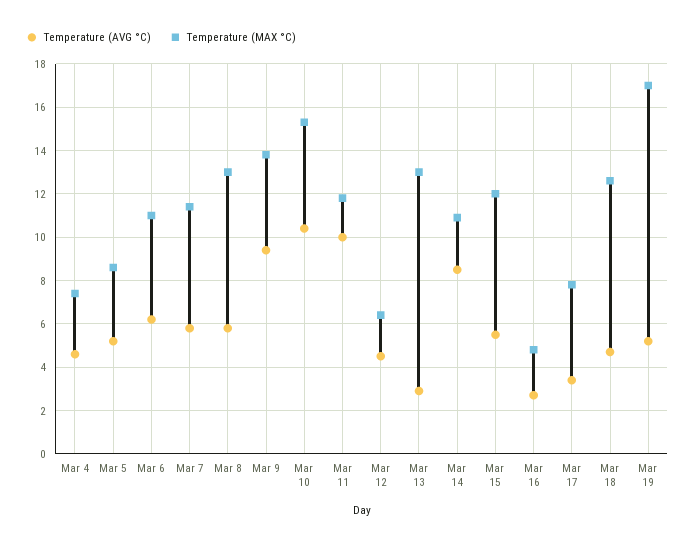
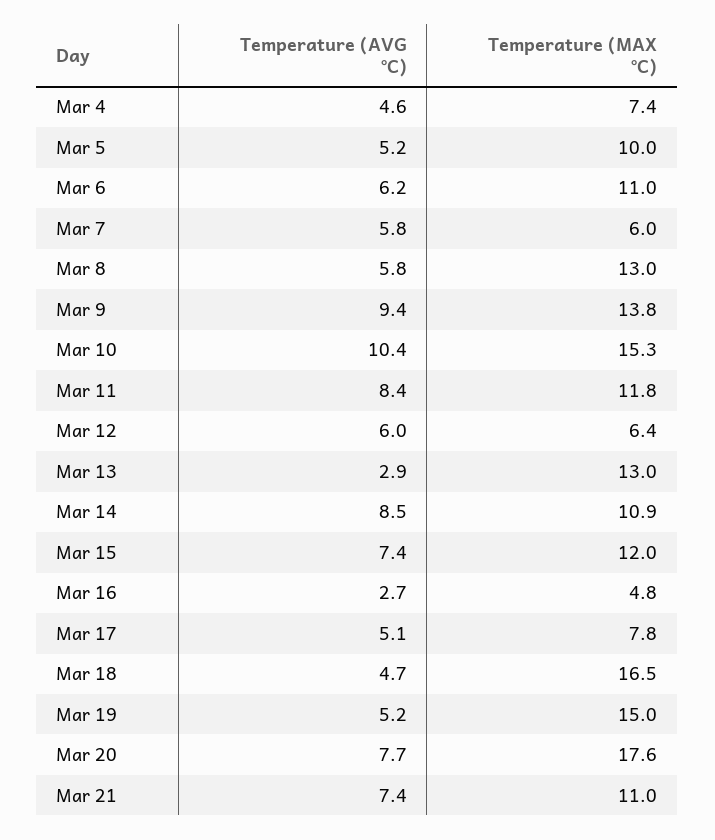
Temperature (MAX °C), Mar 5: 8.5 -> 10
Temperature (MAX °C), Mar 7: 11.5 -> 6
Temperature (AVG °C), Mar 11: 10 -> 8.4
Temperature (AVG °C), Mar 12: 4.5 -> 6
Temperature (AVG °C), Mar 15: 5.5 -> 7.4
Temperature (AVG °C), Mar 17: 3.5 -> 5.1
Temperature (MAX °C), Mar 18: 12.5 -> 16.5
Temperature (MAX °C), Mar 19: 17 -> 15
Temperature (AVG °C), Mar 20: none -> 7.7
Temperature (MAX °C), Mar 20: none -> 17.6
Temperature (AVG °C), Mar 21: none -> 7.4
Temperature (MAX °C), Mar 21: none -> 11

